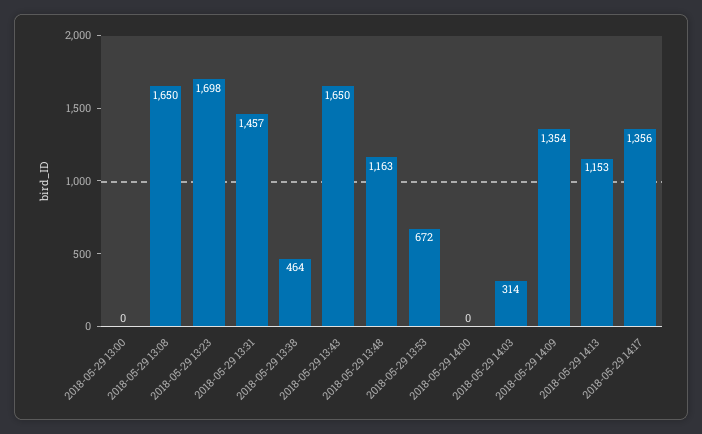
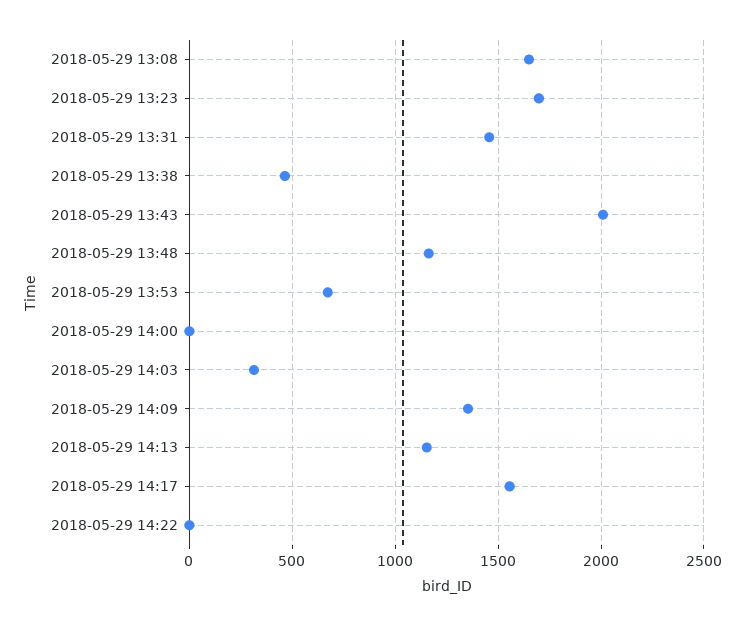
2018-05-29 13:00: 0 -> none
2018-05-29 13:43: 1650 -> 2000
2018-05-29 14:17: 1356 -> 1550
2018-05-29 14:22: none -> 0

